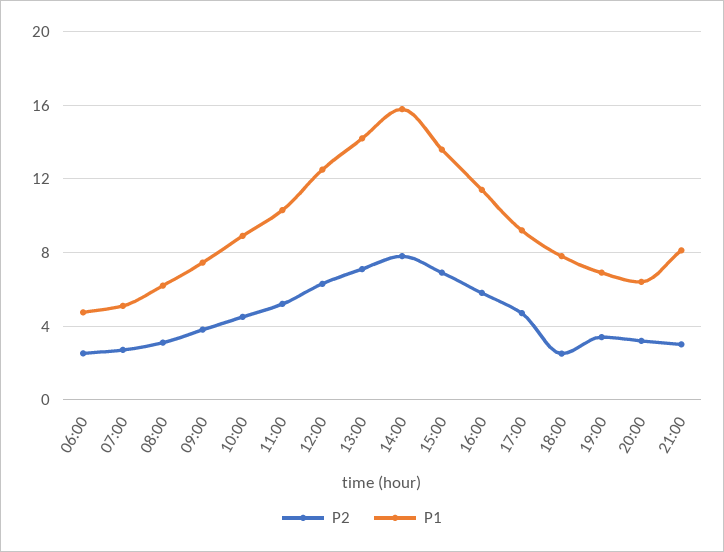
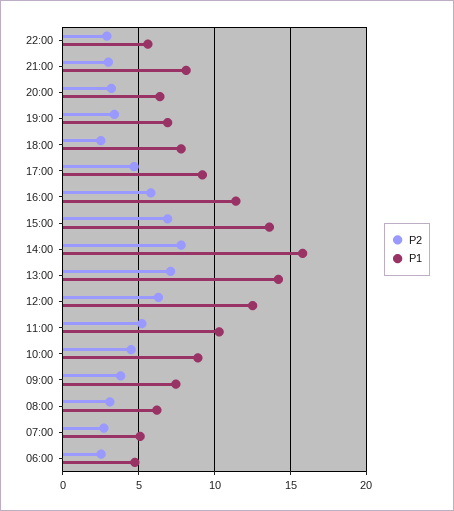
P2, 22:00: none -> 3
P1, 22:00: none -> 5.5

